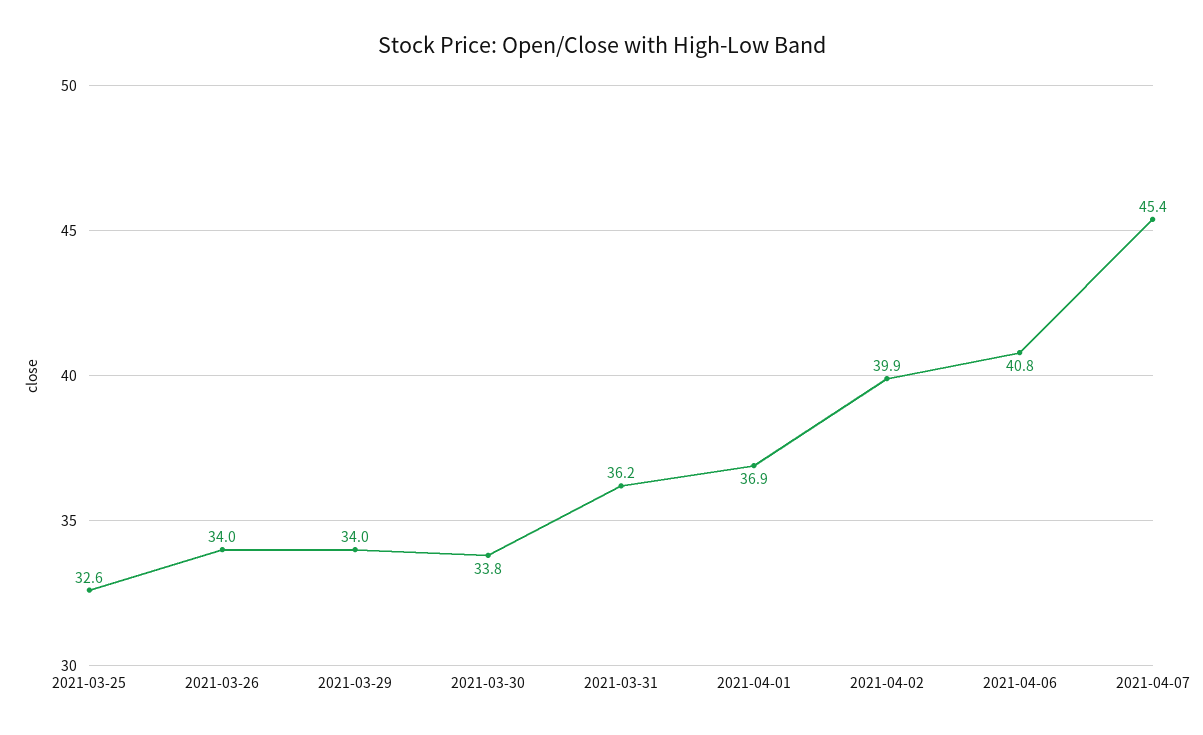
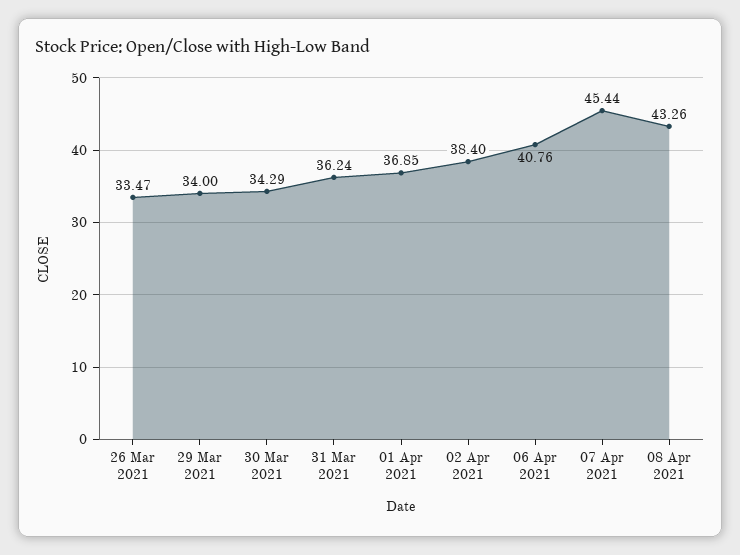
2021-03-25: 32.6 -> none
2021-03-26: 34 -> 33.47
2021-03-30: 33.8 -> 34.29
2021-04-02: 39.9 -> 38.4
08 Apr 2021: none -> 43.26

